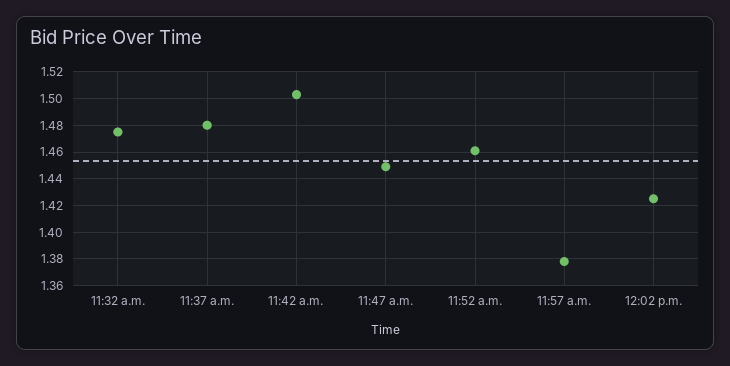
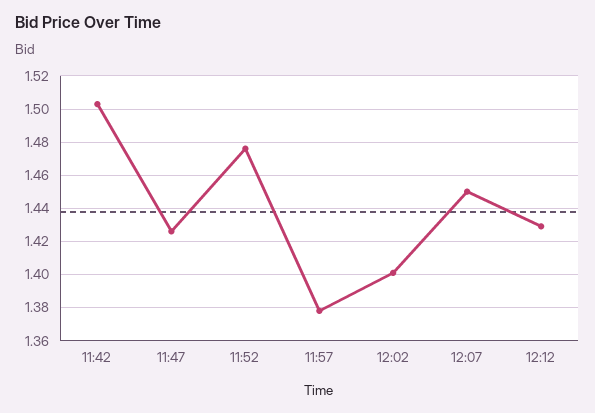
11:32 a.m.: 1.475 -> none
11:37 a.m.: 1.48 -> none
11:47 a.m.: 1.45 -> 1.425
11:52 a.m.: 1.46 -> 1.475
12:02 p.m.: 1.425 -> 1.4
12:07: none -> 1.45
12:12: none -> 1.43

